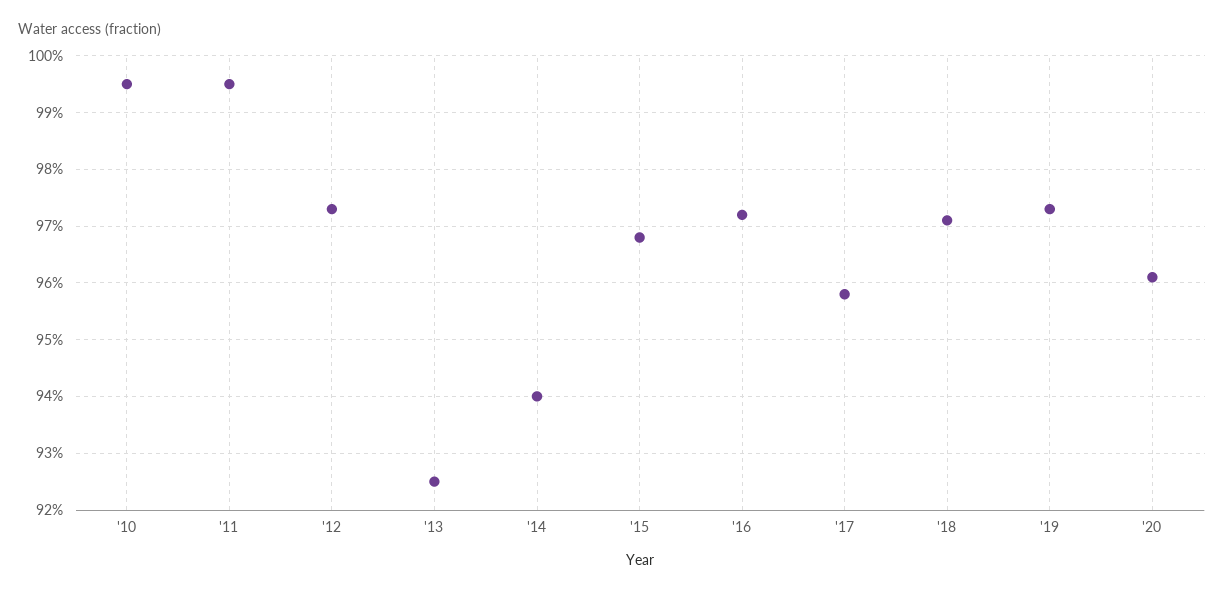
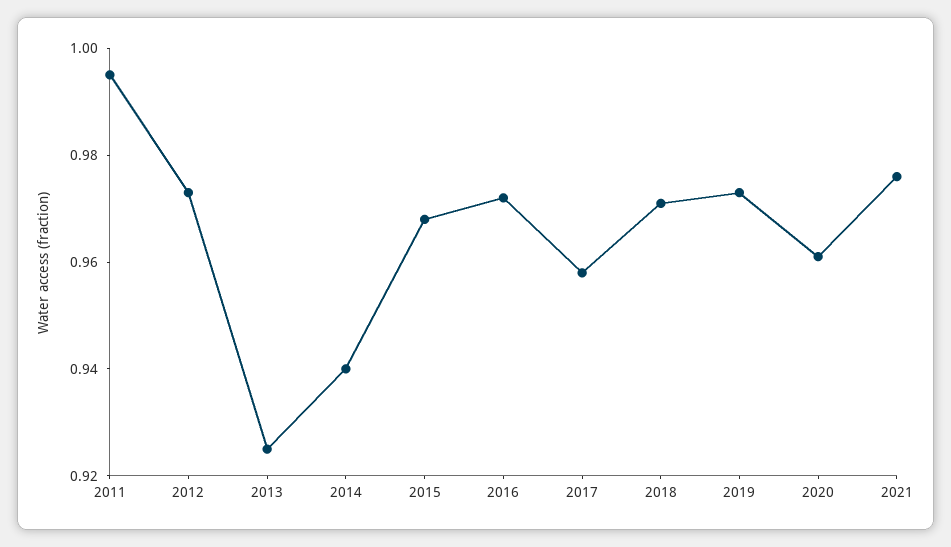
'10: 0.995 -> none
2021: none -> 0.975

